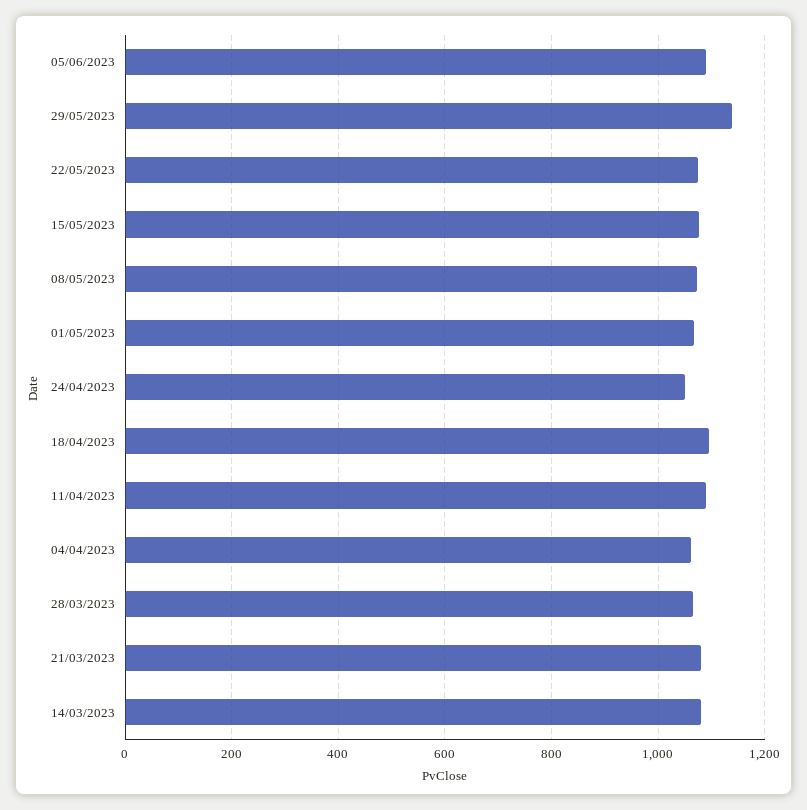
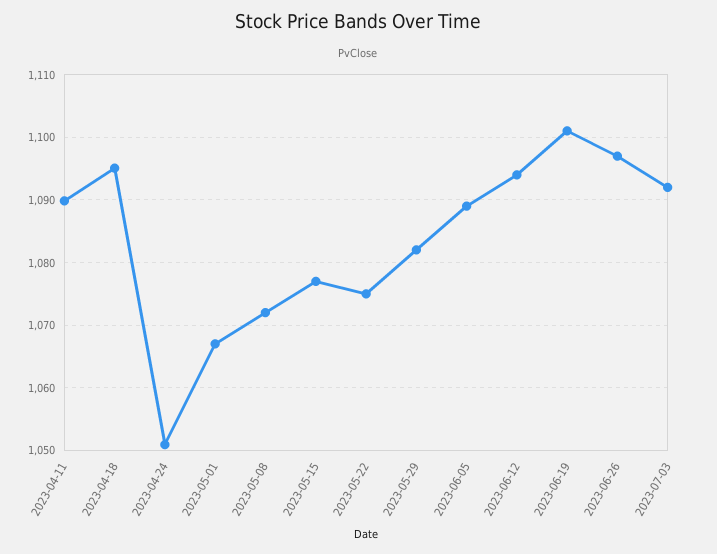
29/05/2023: 1140 -> 1082
04/04/2023: 1060 -> none
28/03/2023: 1060 -> none
21/03/2023: 1080 -> none
14/03/2023: 1080 -> none
2023-06-12: none -> 1094
2023-06-19: none -> 1101
2023-06-26: none -> 1097
2023-07-03: none -> 1092

